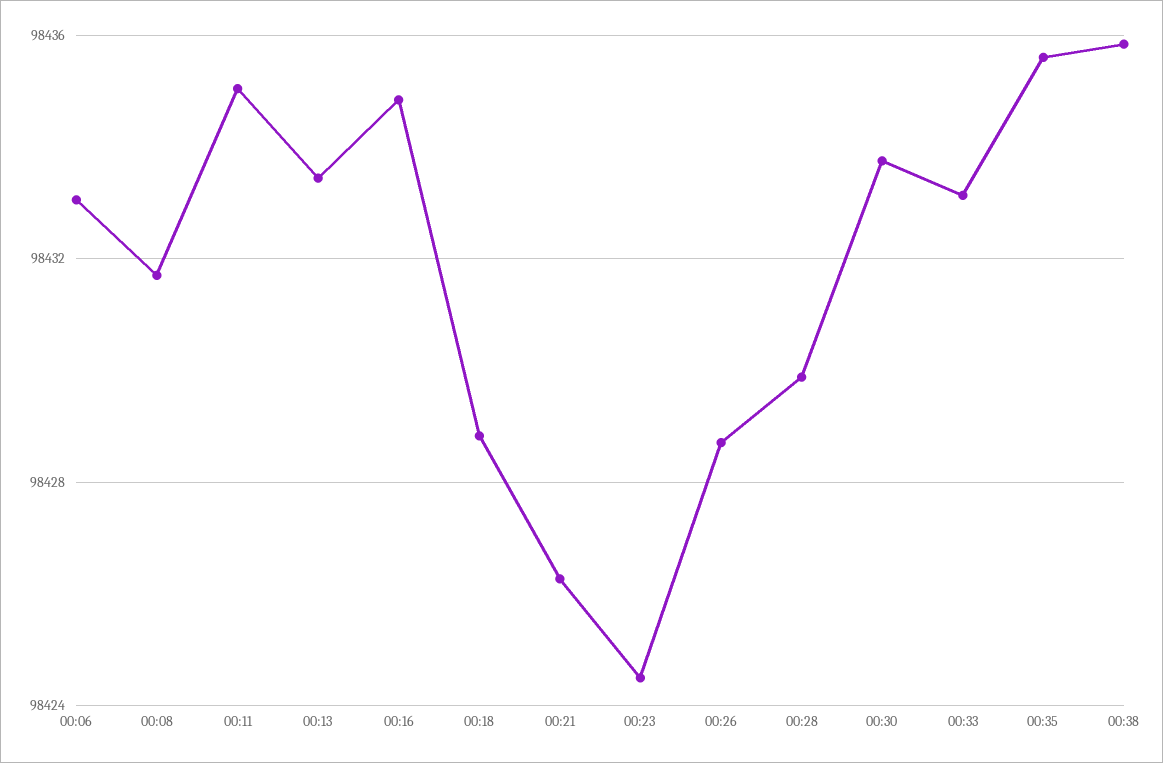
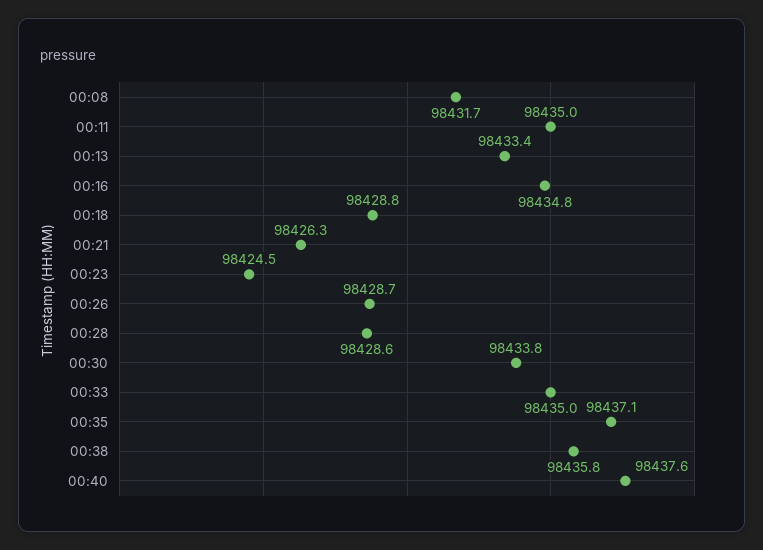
00:06: 98433 -> none
00:28: 98430 -> 98428.6
00:33: 98433 -> 98435
00:35: 98435.5 -> 98437.1
00:40: none -> 98437.6

